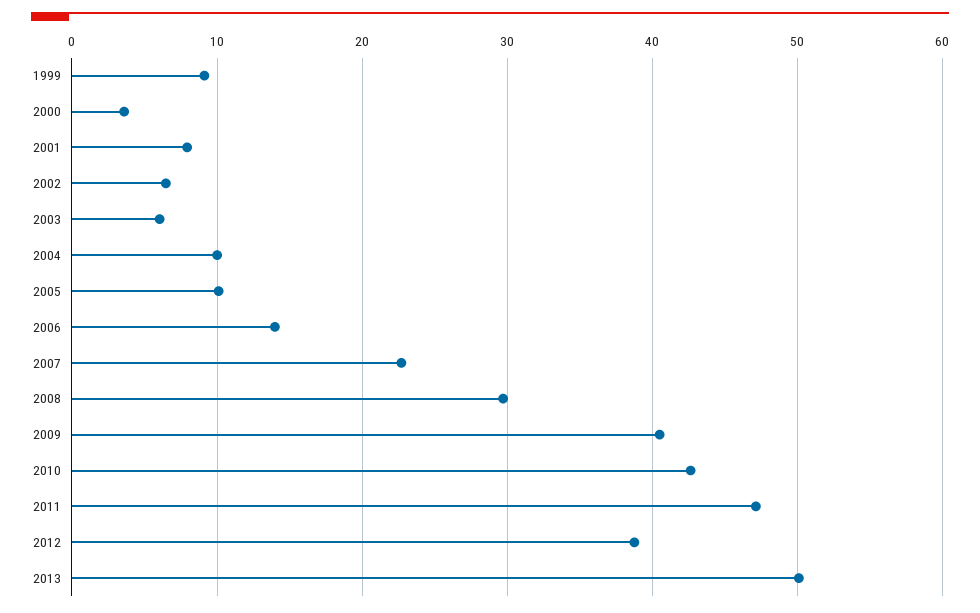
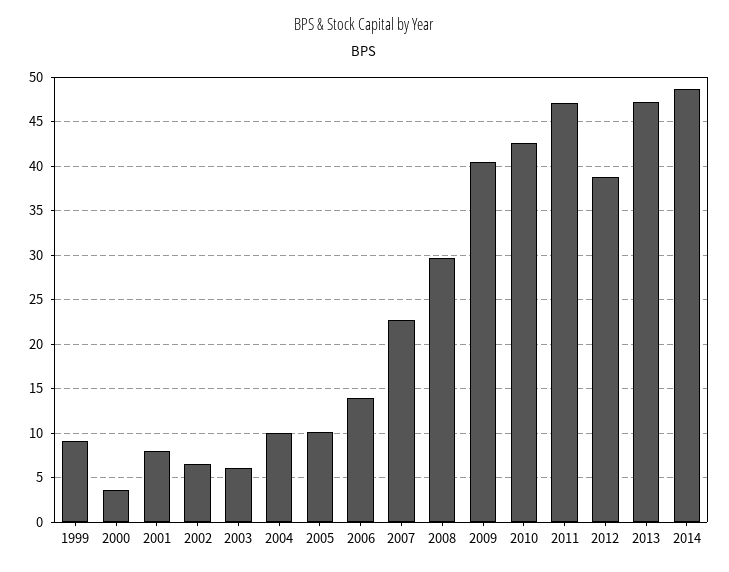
2013: 50 -> 47
2014: none -> 49

